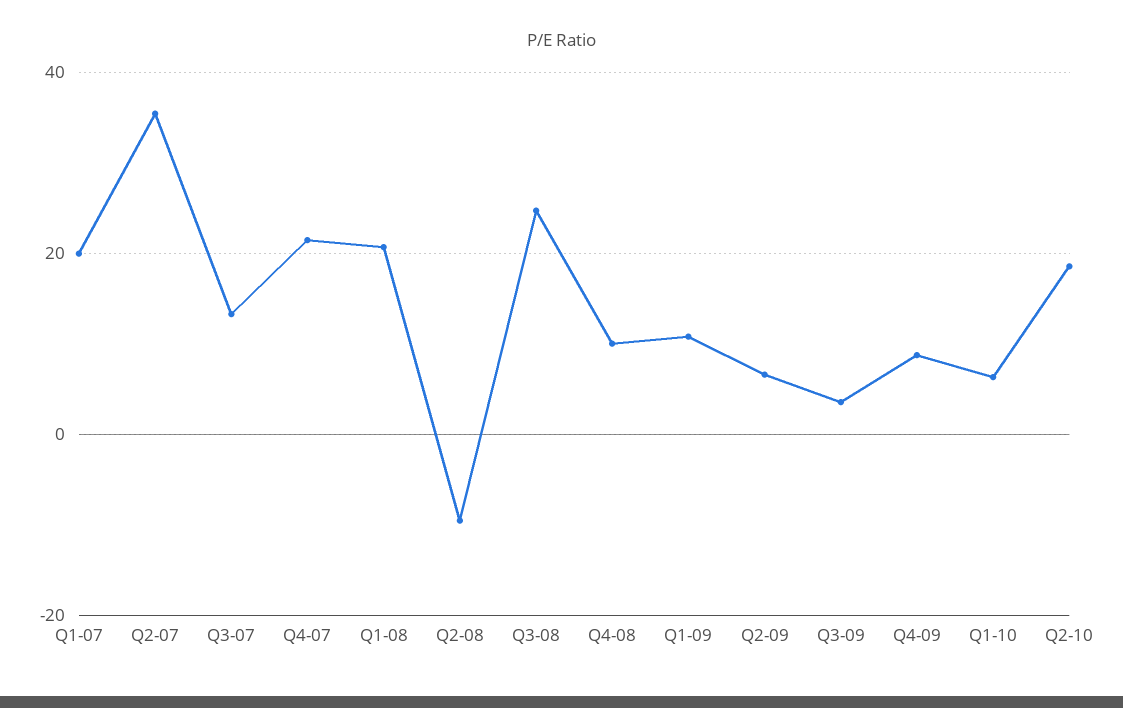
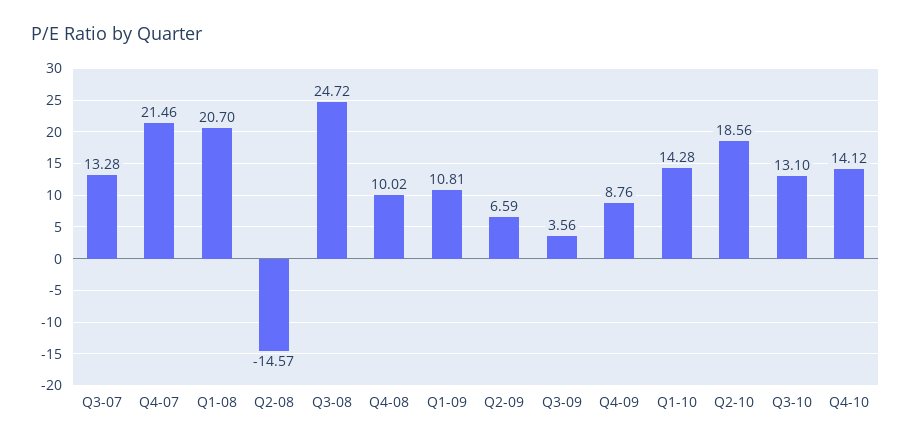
Q1-07: 20 -> none
Q2-07: 36 -> none
Q2-08: -10 -> -14.57
Q1-10: 6 -> 14.28
Q3-10: none -> 13.1
Q4-10: none -> 14.12

